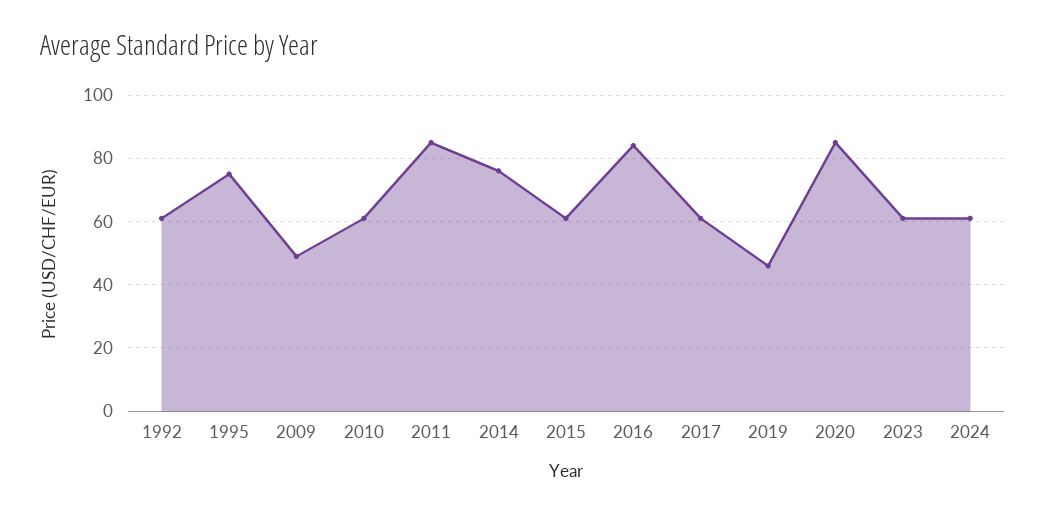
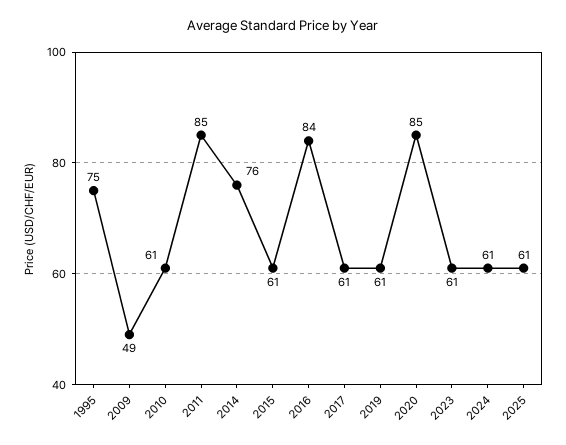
1992: 60 -> none
2019: 45 -> 61
2025: none -> 61

